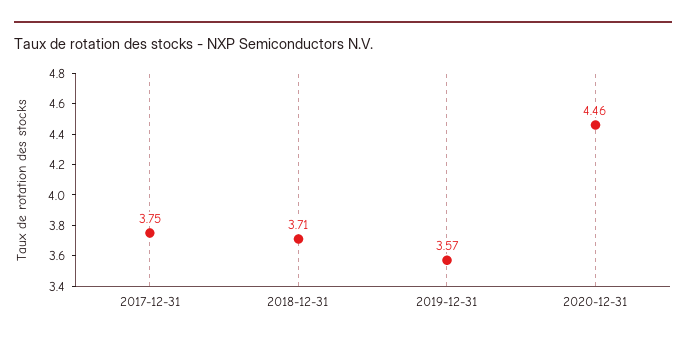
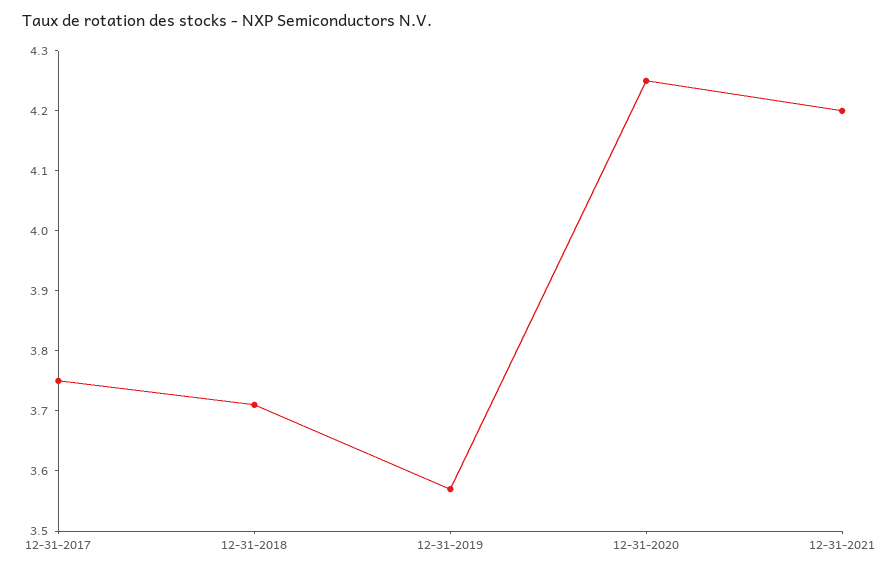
2020-12-31: 4.46 -> 4.25
12-31-2021: none -> 4.2

